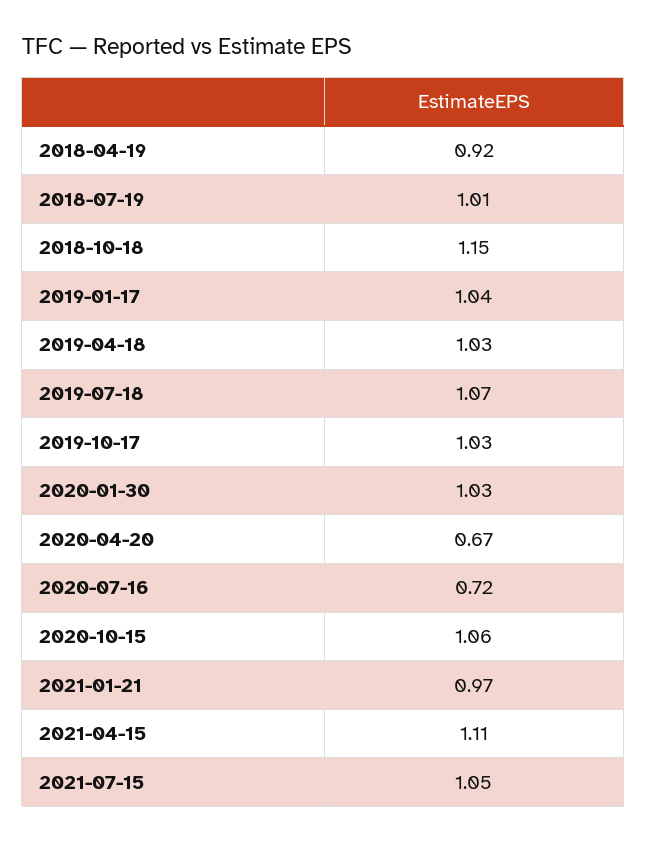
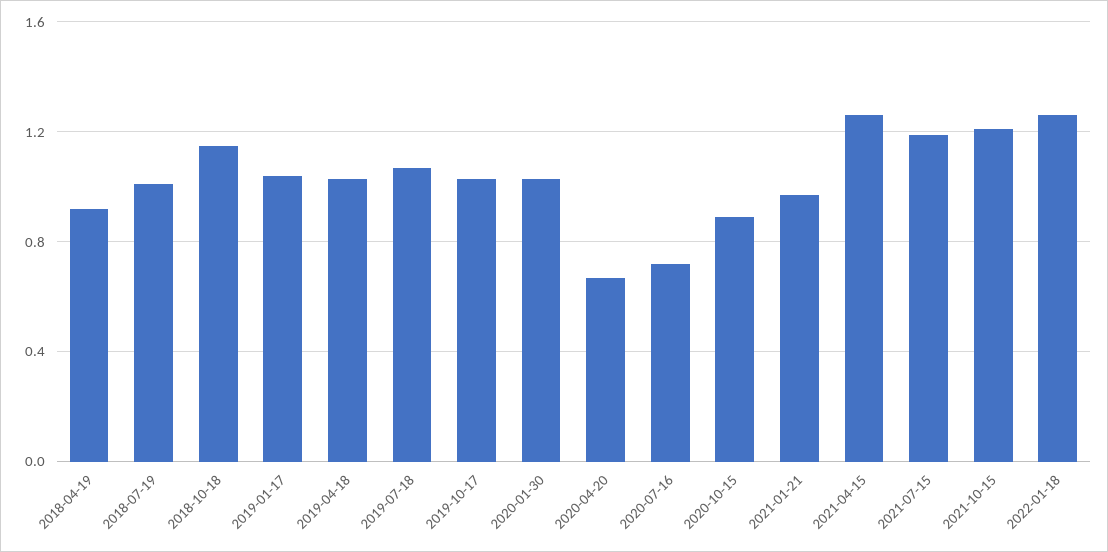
2020-10-15: 1.06 -> 0.9
2021-04-15: 1.11 -> 1.25
2021-07-15: 1.05 -> 1.2
2021-10-15: none -> 1.2
2022-01-18: none -> 1.25

